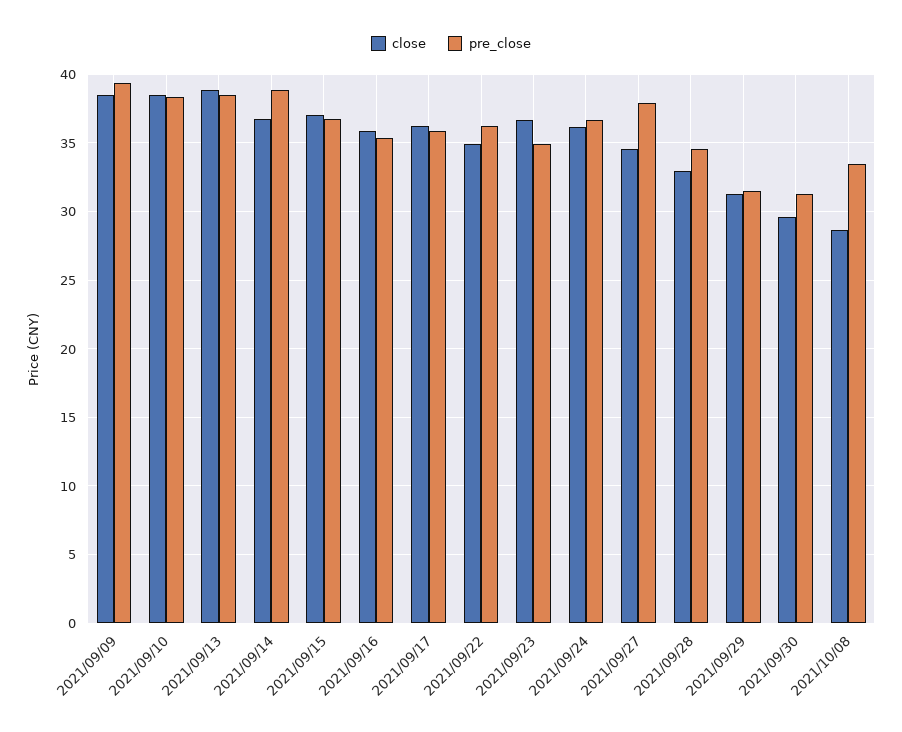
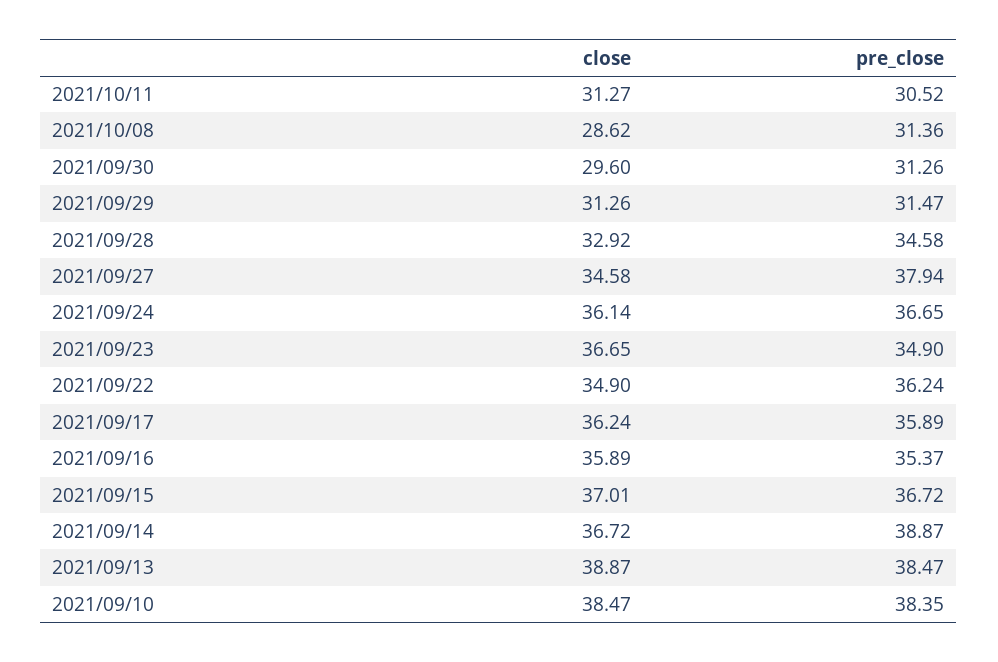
close, 2021/09/09: 38.5 -> none
pre_close, 2021/09/09: 39.5 -> none
pre_close, 2021/10/08: 33.5 -> 31.36
close, 2021/10/11: none -> 31.27
pre_close, 2021/10/11: none -> 30.52

